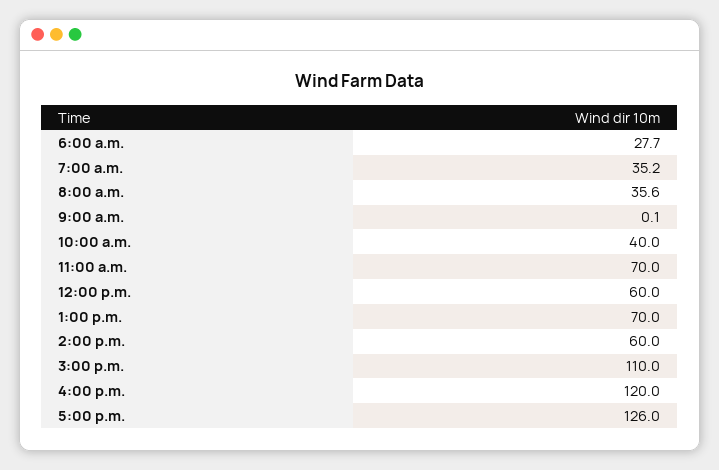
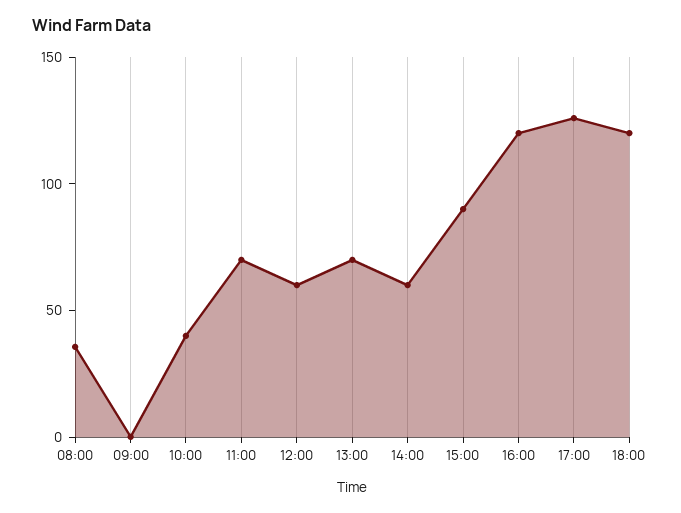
6:00 a.m.: 27.7 -> none
7:00 a.m.: 35.2 -> none
3:00 p.m.: 110 -> 90
18:00: none -> 120

